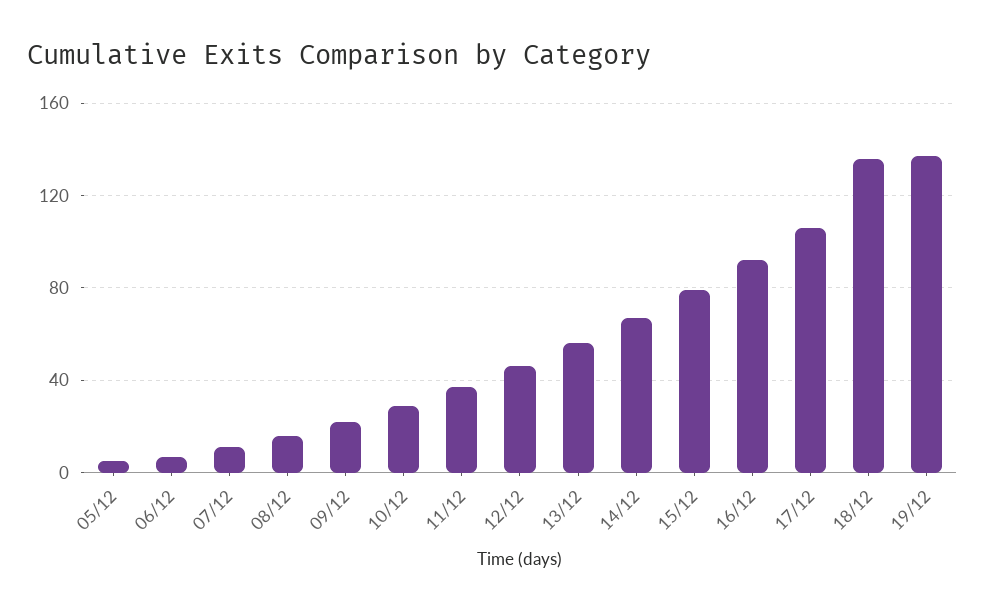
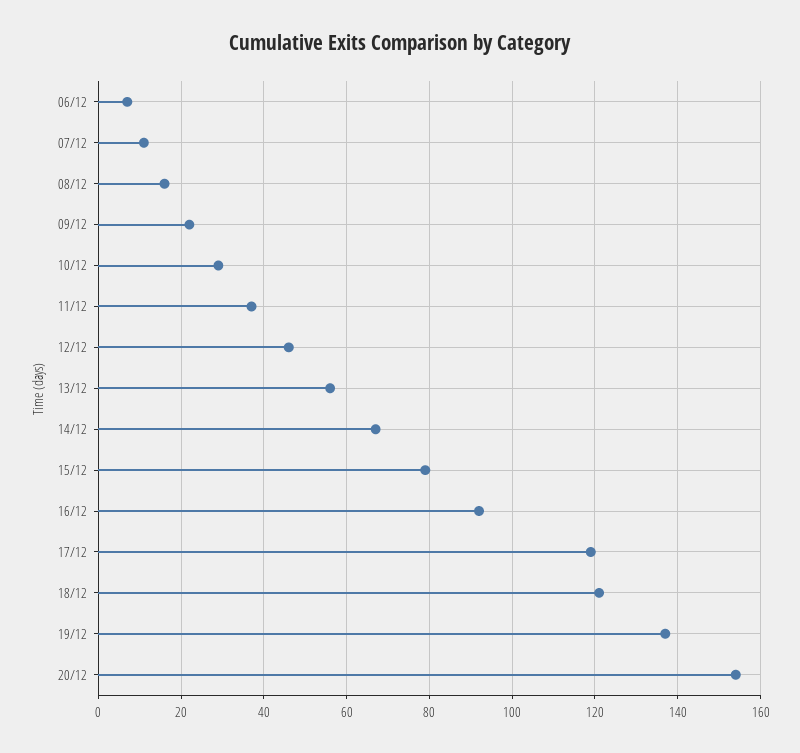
05/12: 5 -> none
17/12: 105 -> 120
18/12: 135 -> 120
20/12: none -> 155

